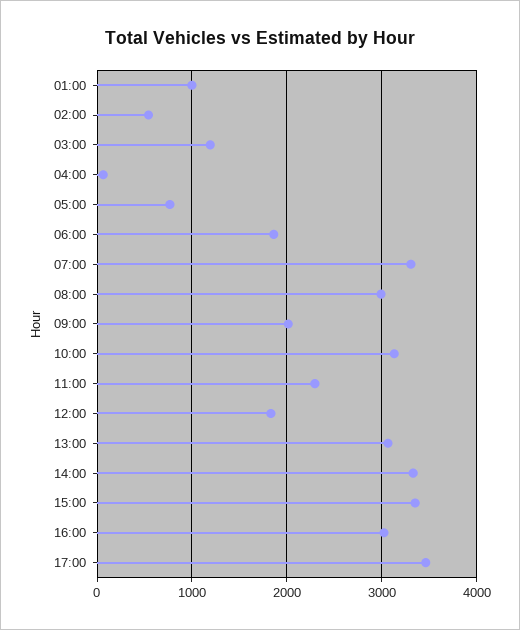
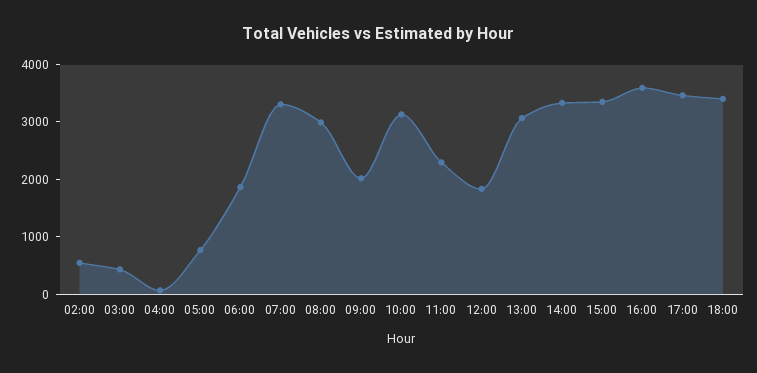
01:00: 1000 -> none
03:00: 1200 -> 400
16:00: 3000 -> 3600
18:00: none -> 3400

